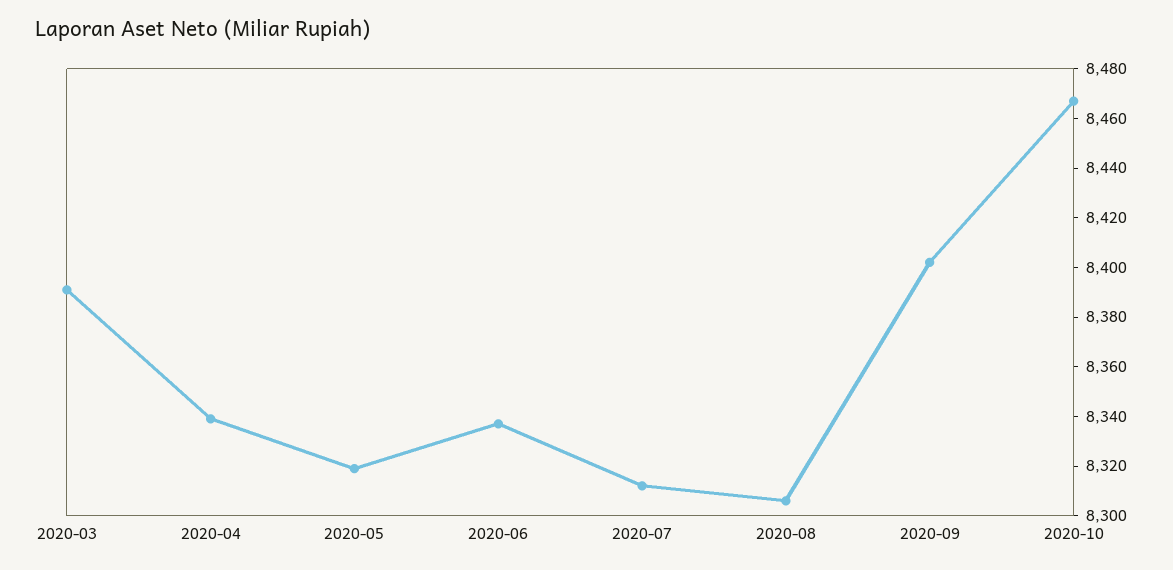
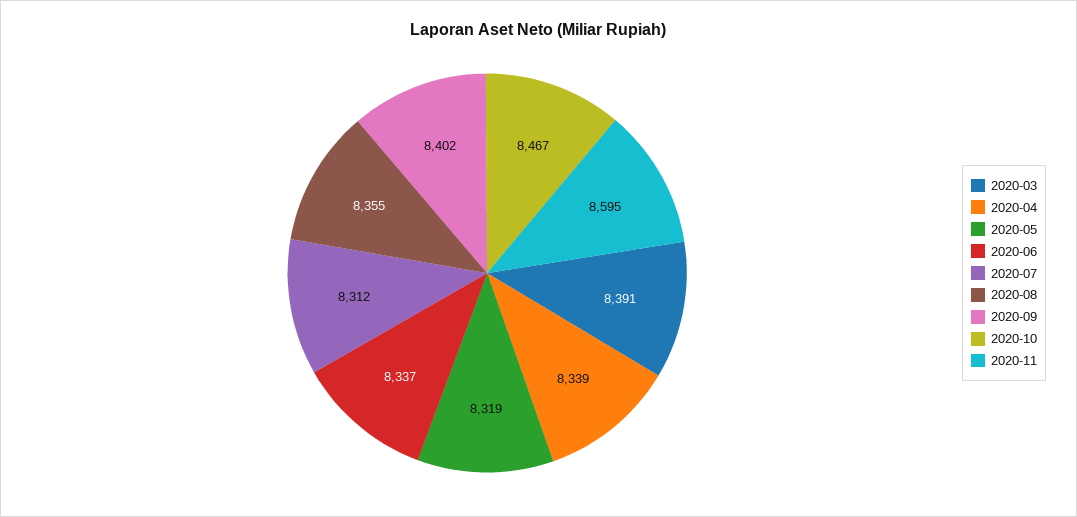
2020-08: 8305 -> 8355
2020-11: none -> 8595

